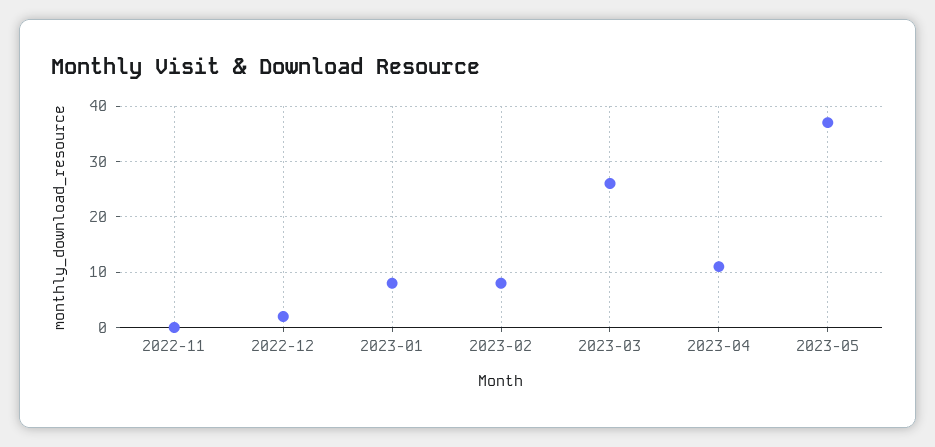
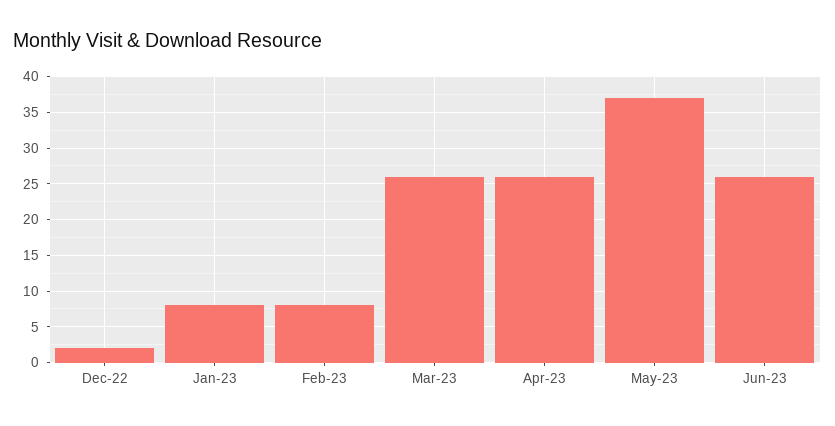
2022-11: 0 -> none
2023-04: 10 -> 26
Jun-23: none -> 26

